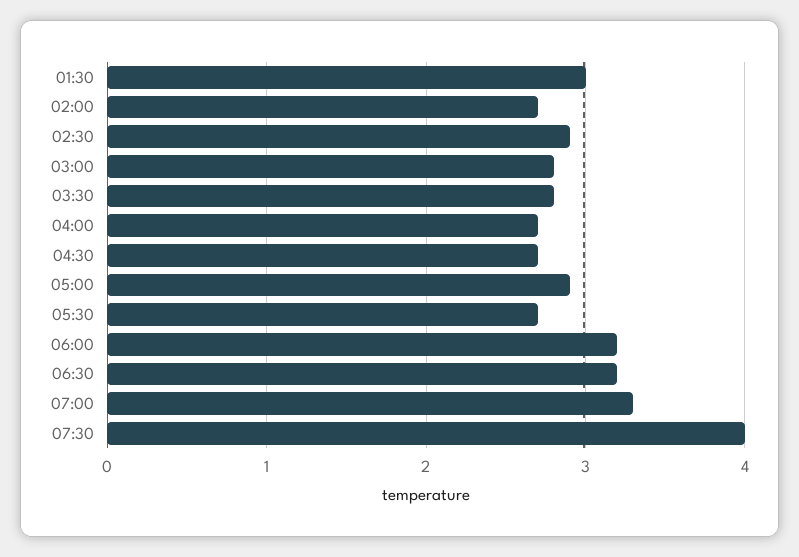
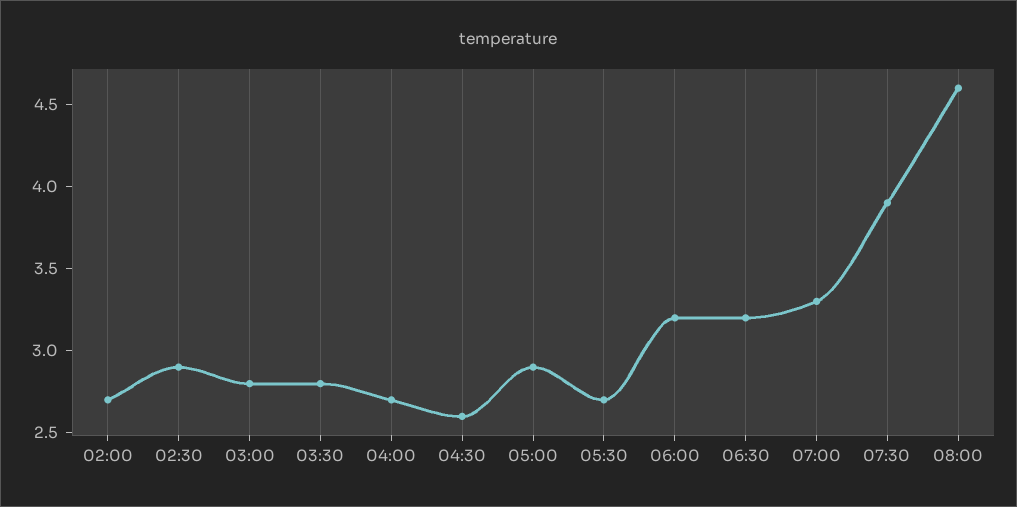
01:30: 3 -> none
04:30: 2.7 -> 2.6
07:30: 4 -> 3.9
08:00: none -> 4.6

